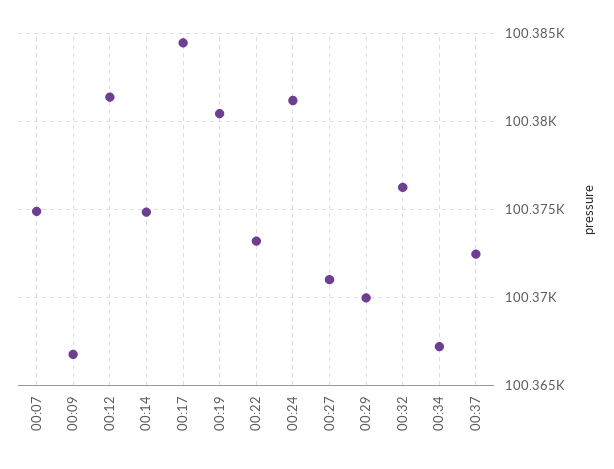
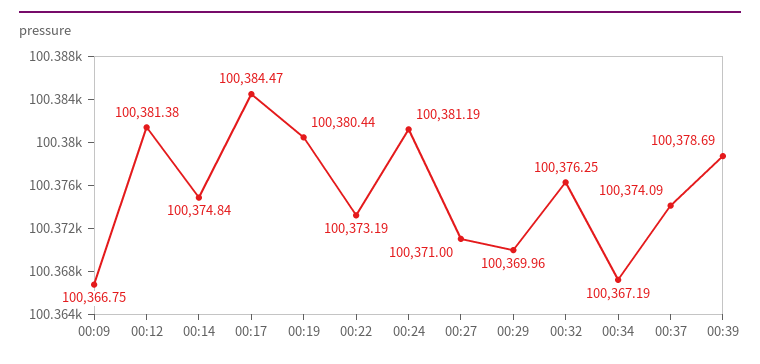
00:07: 100375 -> none
00:37: 100372.5 -> 100374.09
00:39: none -> 100378.69

